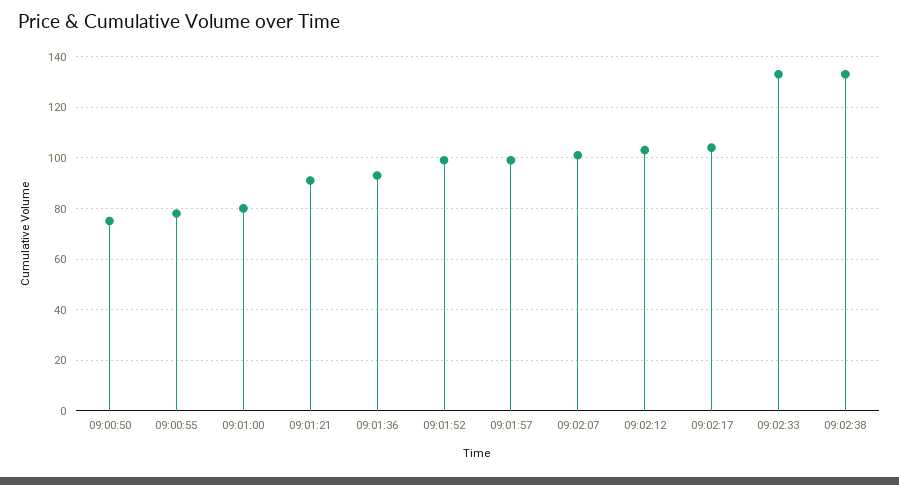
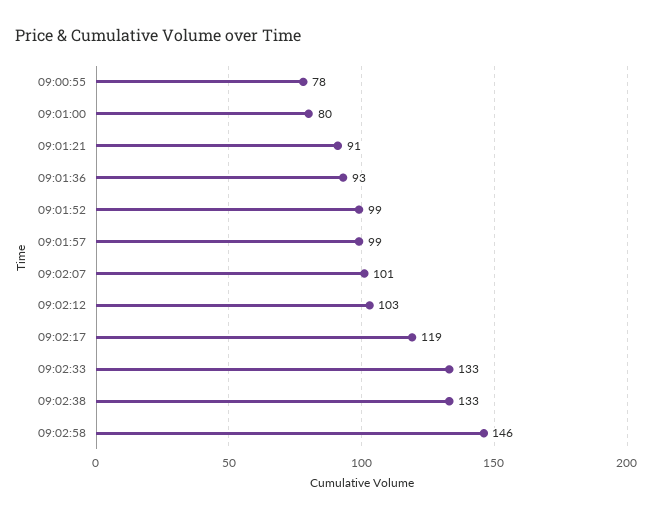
09:00:50: 75 -> none
09:02:17: 105 -> 119
09:02:58: none -> 146

